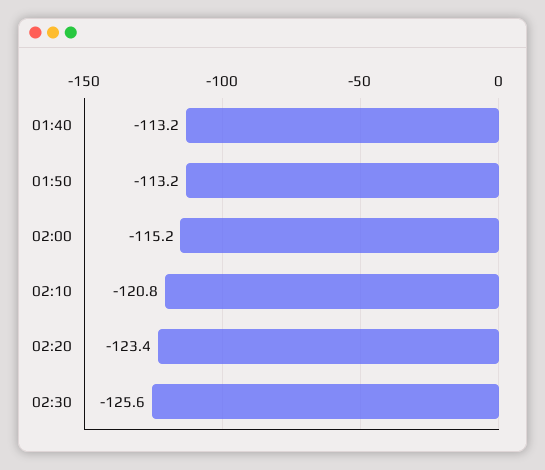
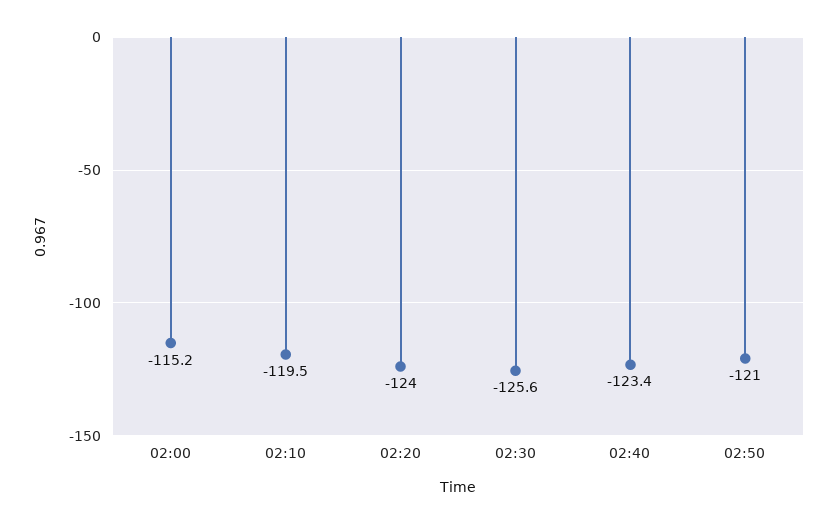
01:40: -113.2 -> none
01:50: -113.2 -> none
02:10: -120.8 -> -119.5
02:20: -123.4 -> -124
02:40: none -> -123.4
02:50: none -> -121

